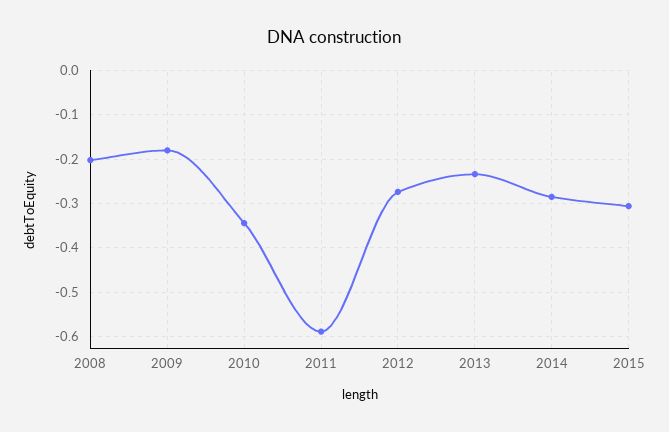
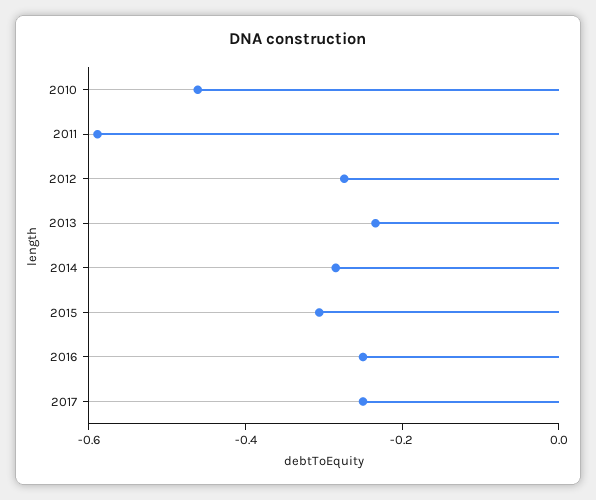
2008: -0.2 -> none
2009: -0.18 -> none
2010: -0.34 -> -0.45
2016: none -> -0.25
2017: none -> -0.25

